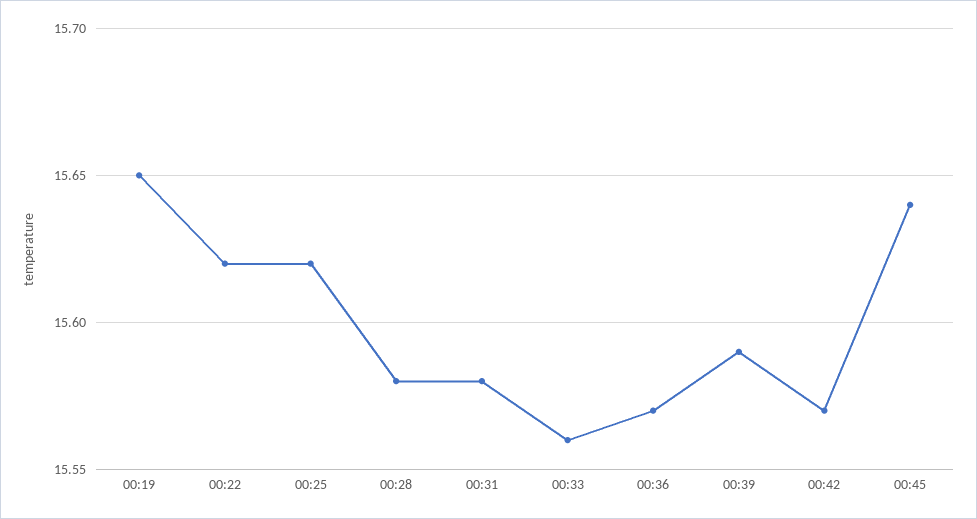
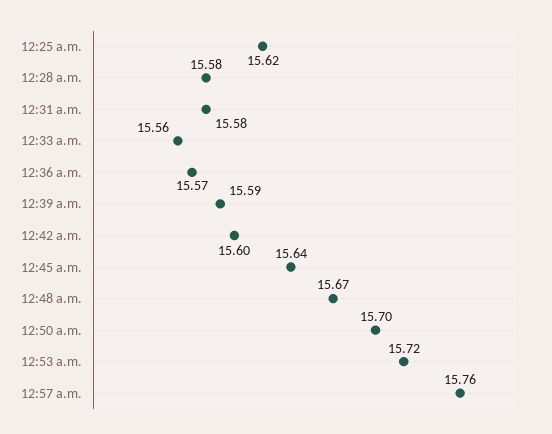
00:19: 15.65 -> none
00:22: 15.62 -> none
00:42: 15.57 -> 15.6
12:48 a.m.: none -> 15.67
12:50 a.m.: none -> 15.7
12:53 a.m.: none -> 15.72
12:57 a.m.: none -> 15.76

